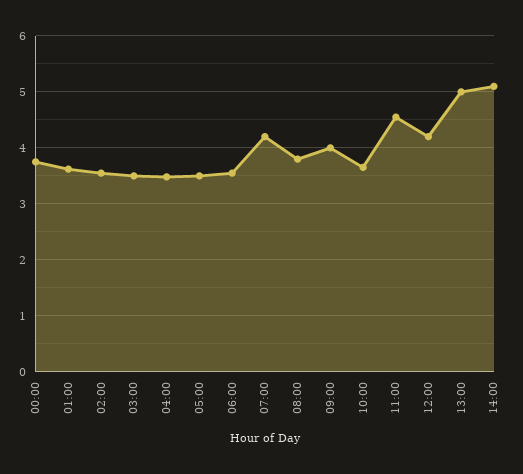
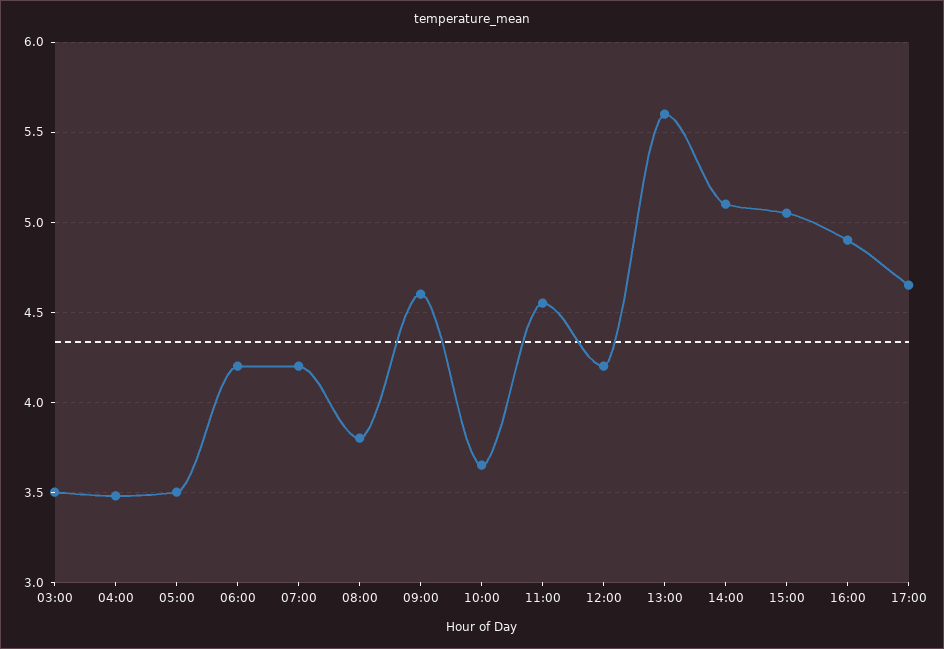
00:00: 3.8 -> none
01:00: 3.6 -> none
02:00: 3.6 -> none
06:00: 3.6 -> 4.2
09:00: 4 -> 4.6
13:00: 5 -> 5.6
15:00: none -> 5.05
16:00: none -> 4.9
17:00: none -> 4.65

